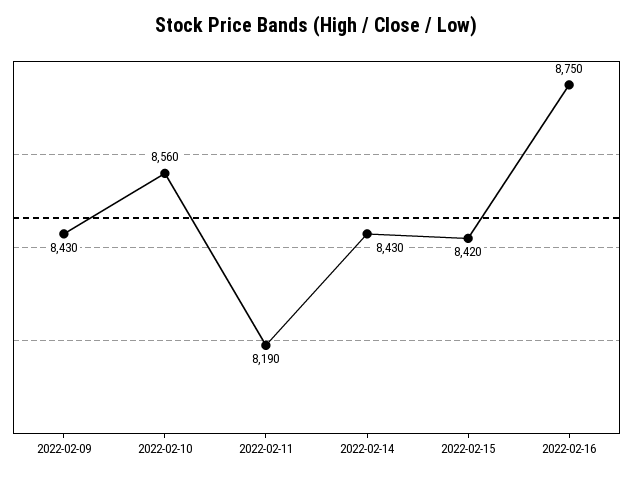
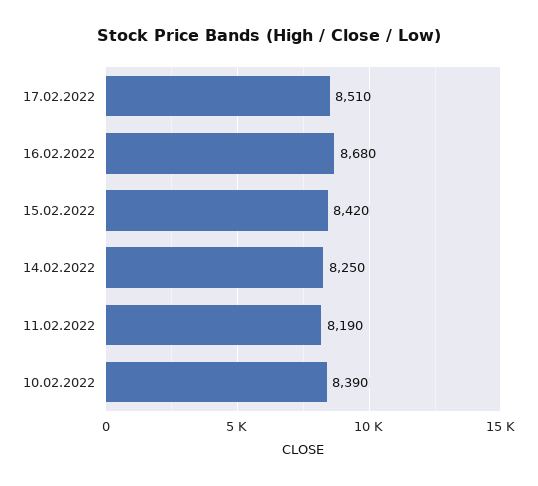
2022-02-09: 8430 -> none
2022-02-10: 8560 -> 8390
2022-02-14: 8430 -> 8250
2022-02-16: 8750 -> 8680
17.02.2022: none -> 8510

